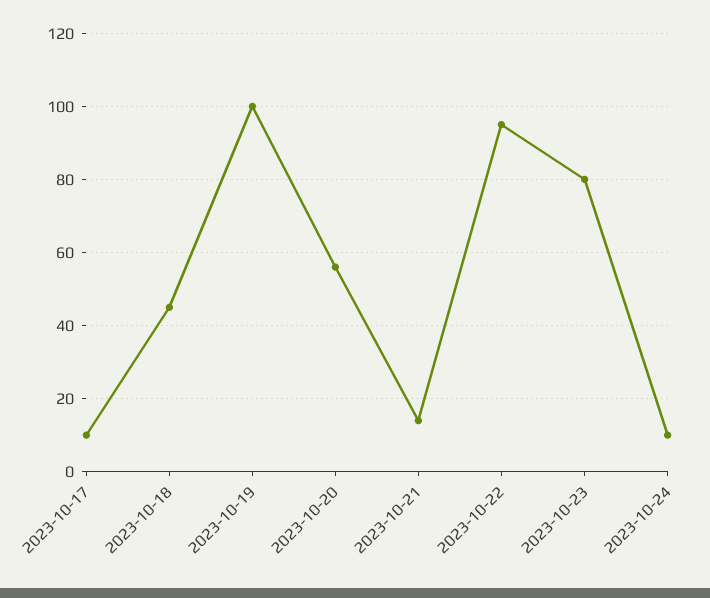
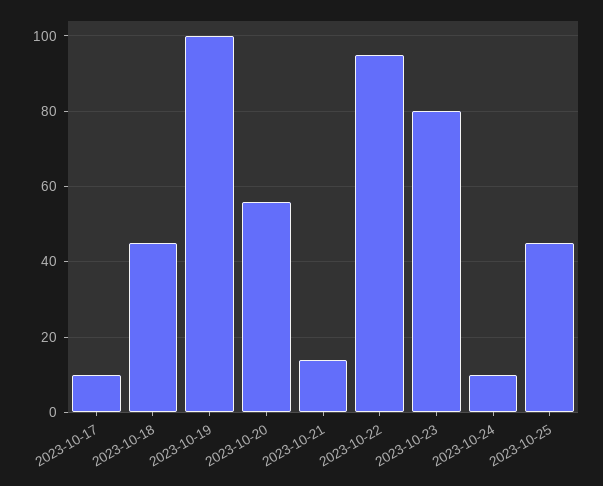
2023-10-25: none -> 45

